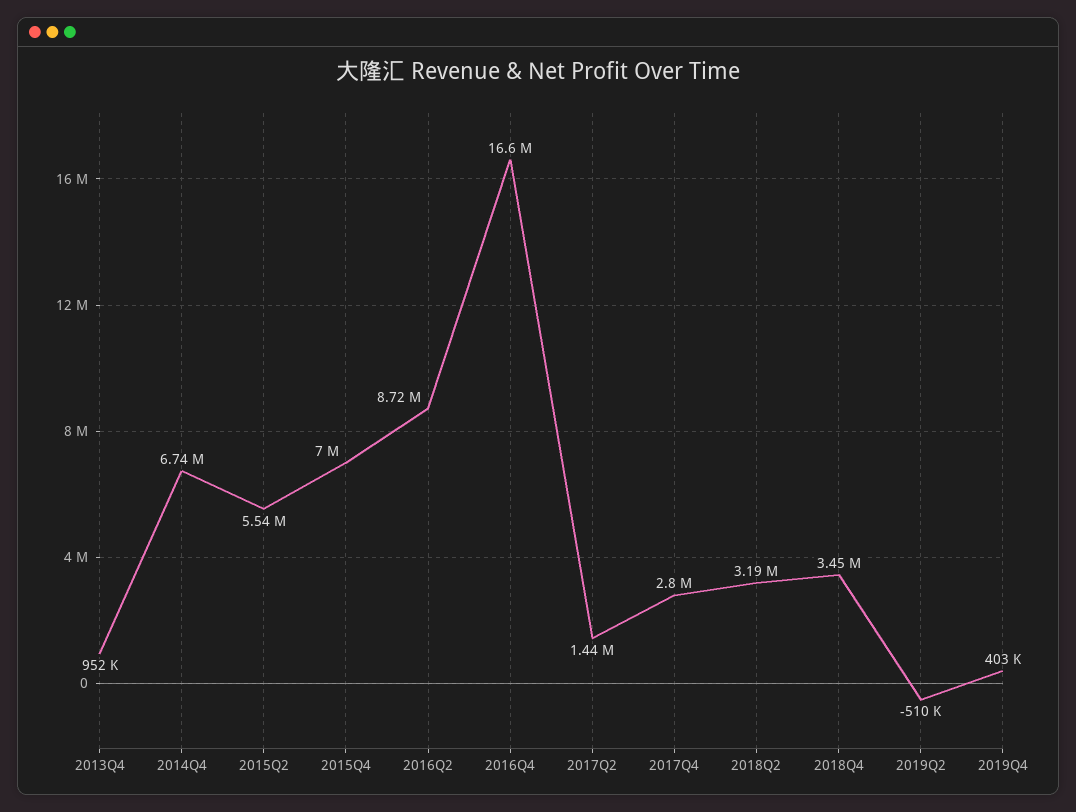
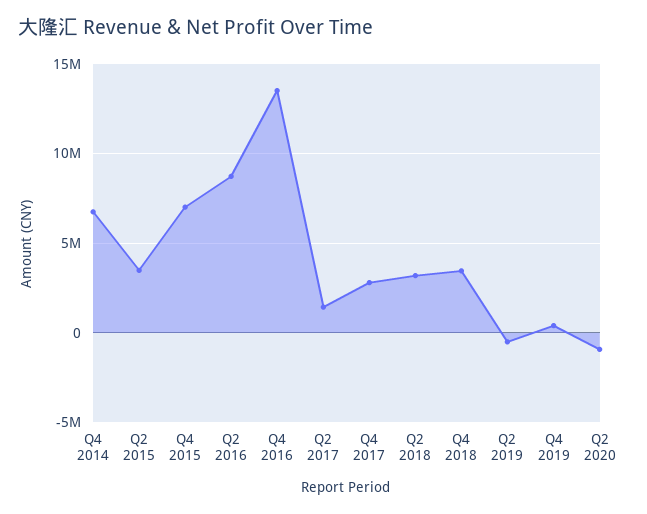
2013Q4: 952000 -> none
2015Q2: 5540000 -> 3500000
2016Q4: 16600000 -> 13500000
Q2 2020: none -> -1000000

